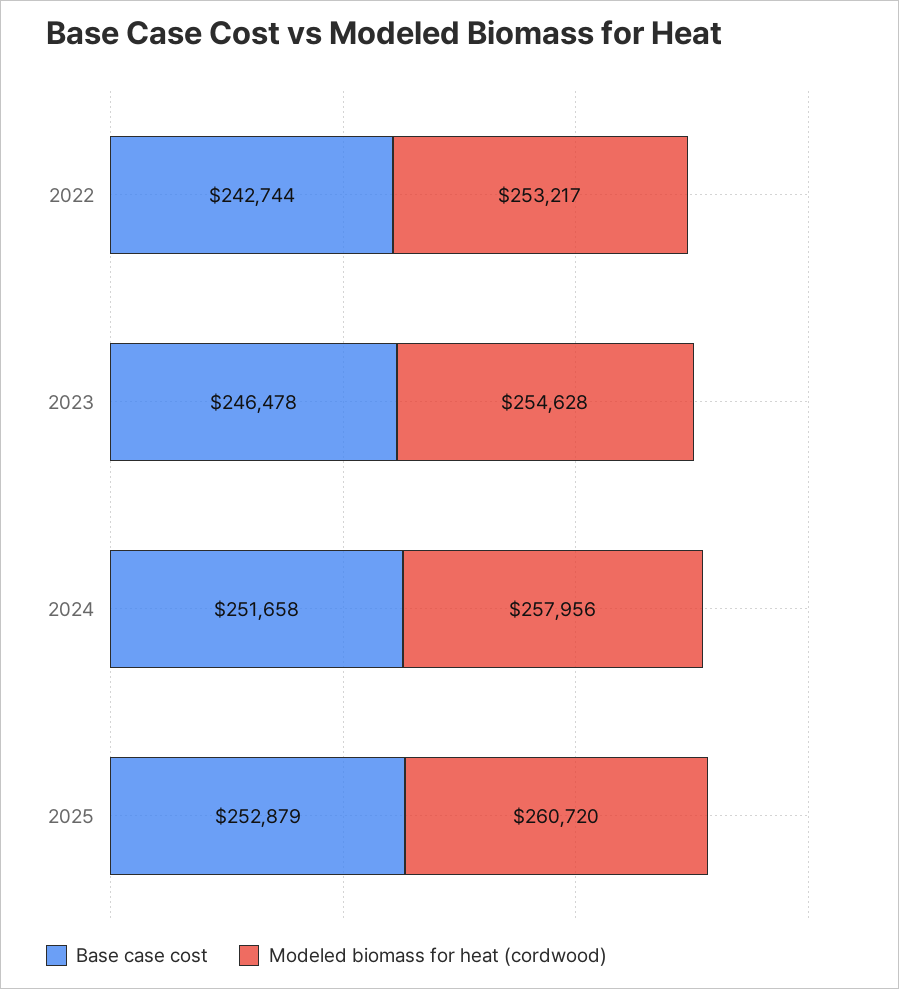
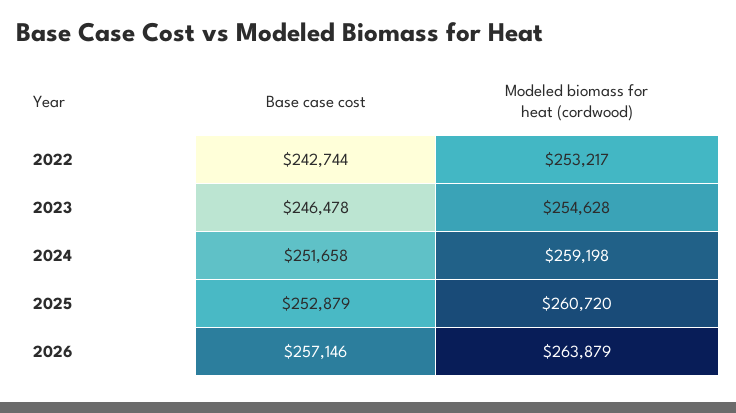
Modeled biomass for heat (cordwood), 2024: 257956 -> 259198
Base case cost, 2026: none -> 257146
Modeled biomass for heat (cordwood), 2026: none -> 263879

